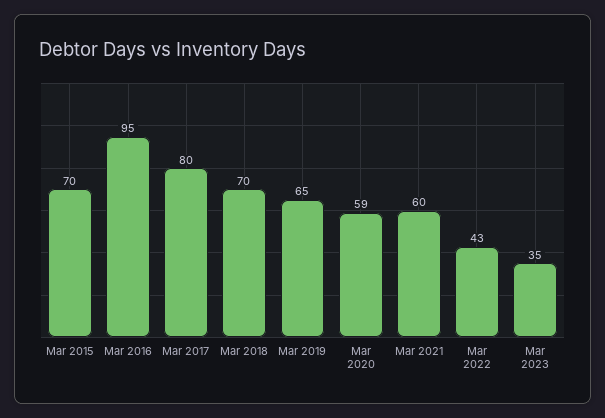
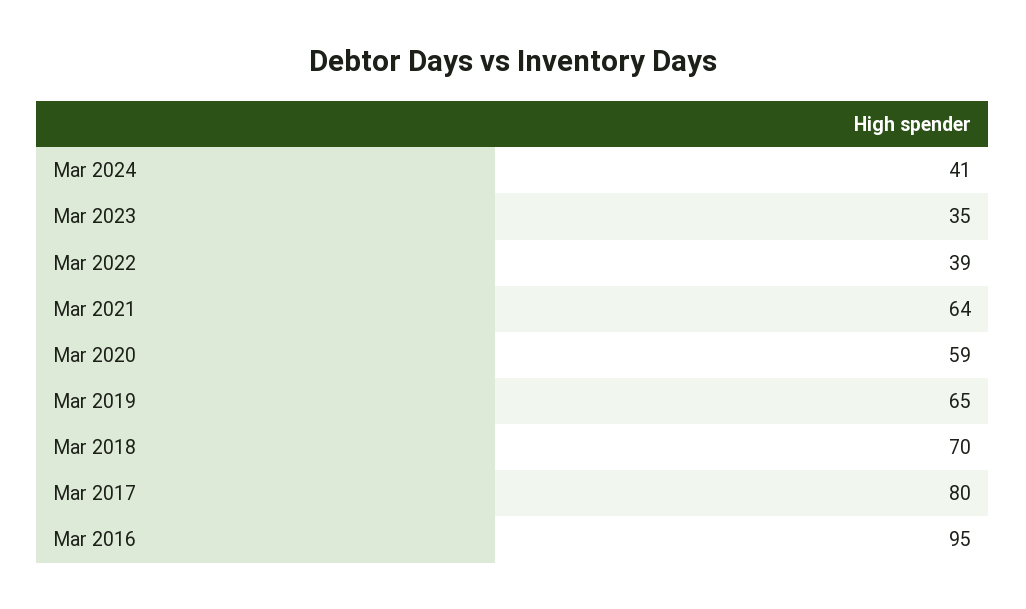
Mar 2015: 70 -> none
Mar 2021: 60 -> 64
Mar 2022: 43 -> 39
Mar 2024: none -> 41

